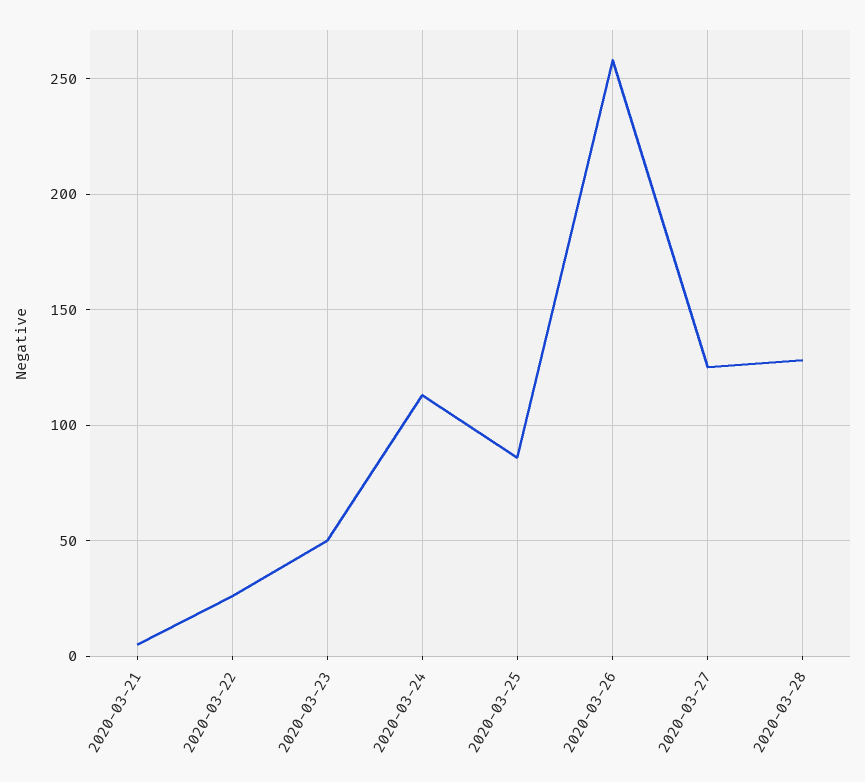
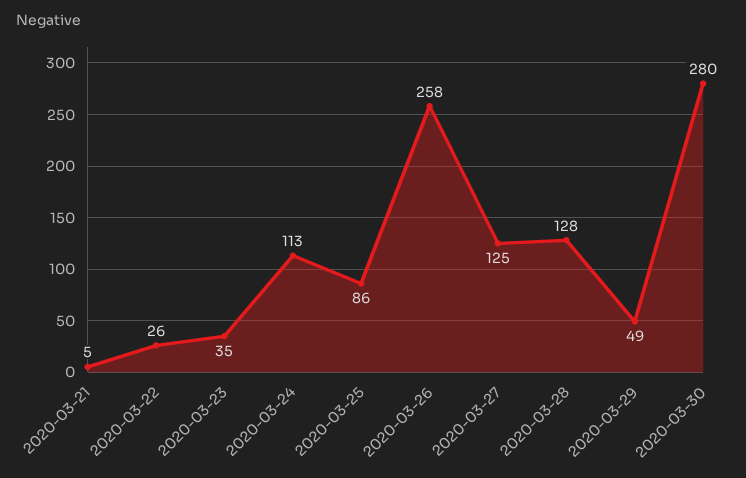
2020-03-23: 50 -> 35
2020-03-29: none -> 49
2020-03-30: none -> 280

